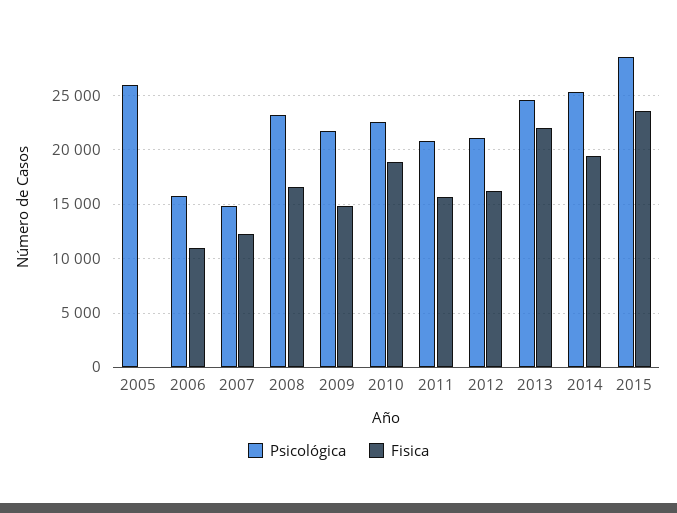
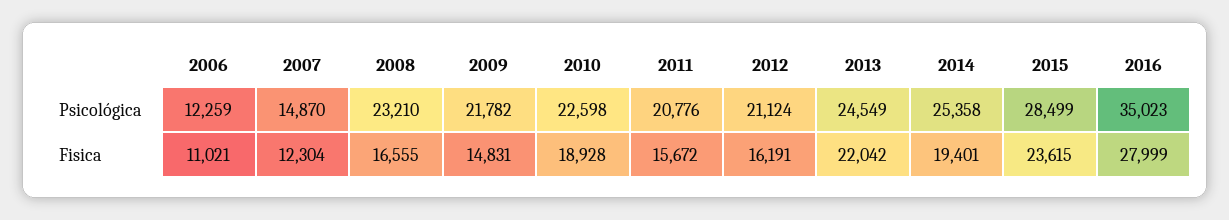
Psicológica, 2005: 26000 -> none
Fisica, 2005: 0 -> none
Psicológica, 2006: 16000 -> 12259
Psicológica, 2016: none -> 35023
Fisica, 2016: none -> 27999

